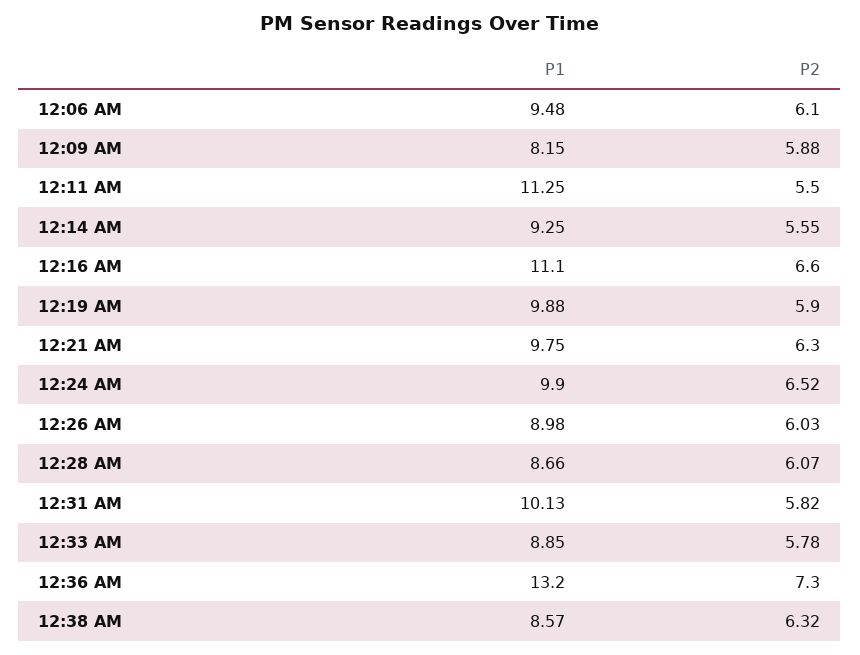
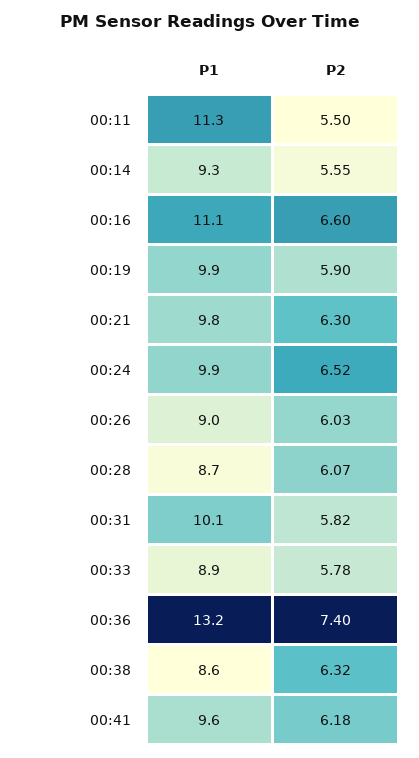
P1, 12:06 AM: 9.48 -> none
P2, 12:06 AM: 6.1 -> none
P1, 12:09 AM: 8.15 -> none
P2, 12:09 AM: 5.88 -> none
P2, 12:36 AM: 7.3 -> 7.4
P1, 00:41: none -> 9.6
P2, 00:41: none -> 6.18

